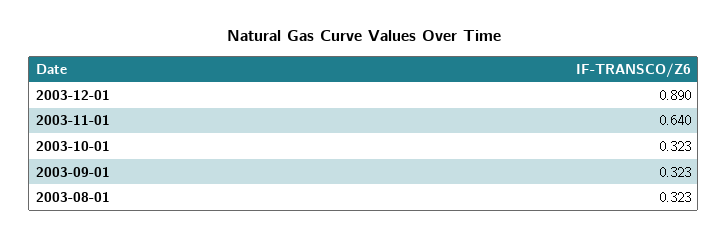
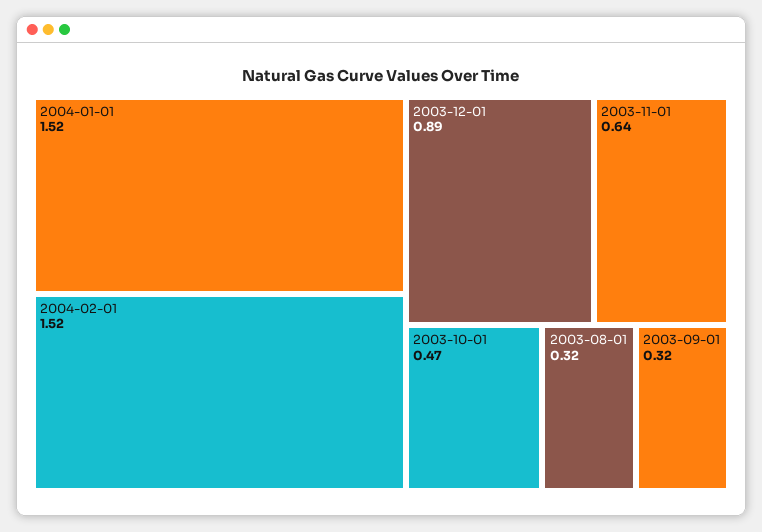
2003-10-01: 0.323 -> 0.47
2004-01-01: none -> 1.52
2004-02-01: none -> 1.52

